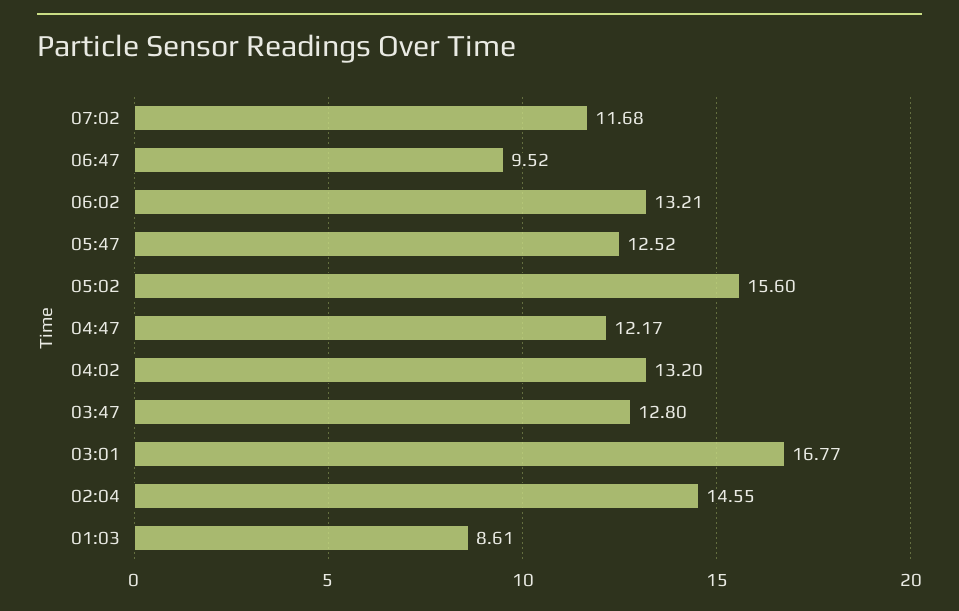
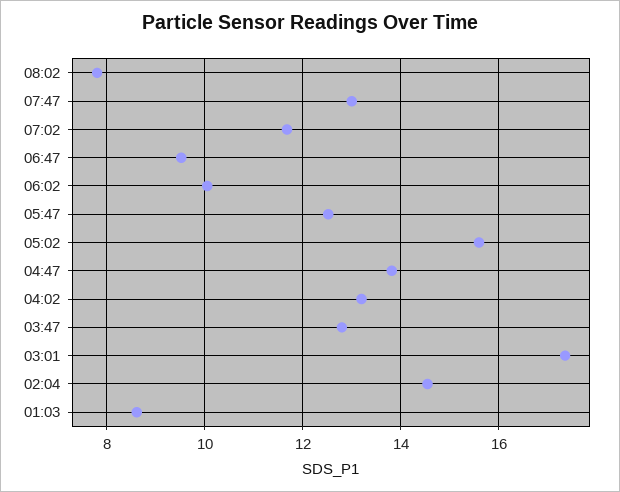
06:02: 13.21 -> 10
04:47: 12.17 -> 13.8
03:01: 16.77 -> 17.4
08:02: none -> 7.8
07:47: none -> 13

